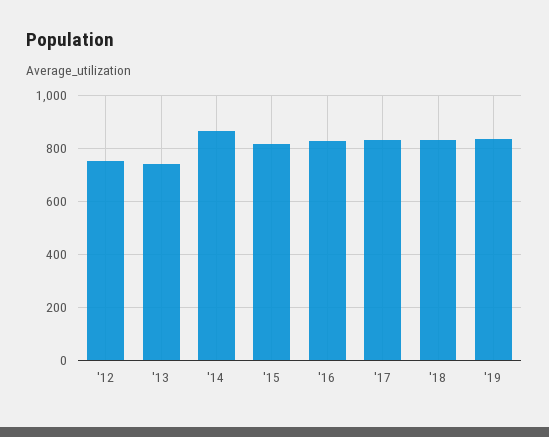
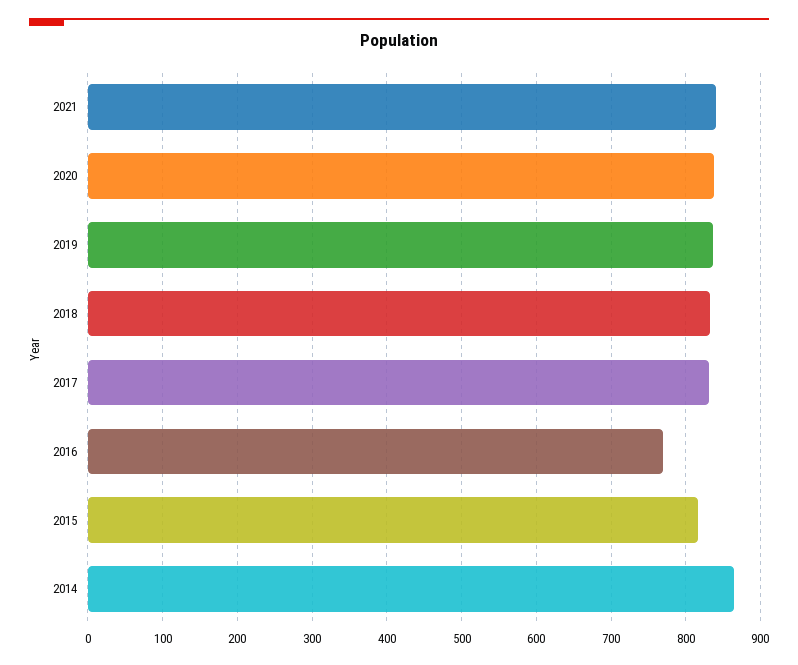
'12: 750 -> none
'13: 750 -> none
'16: 825 -> 770
2021: none -> 840
2020: none -> 840

